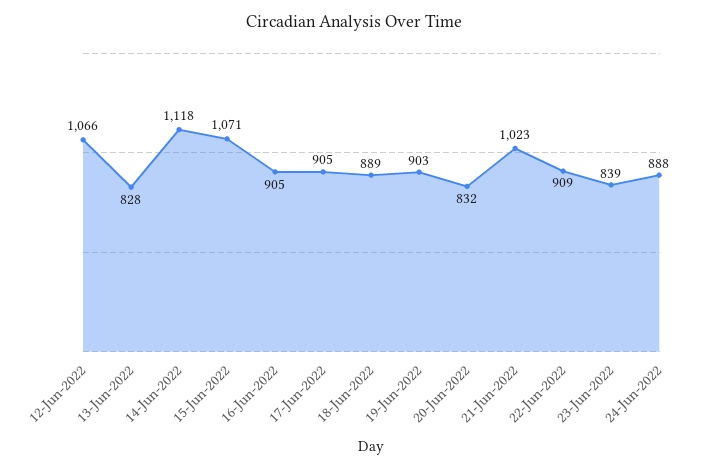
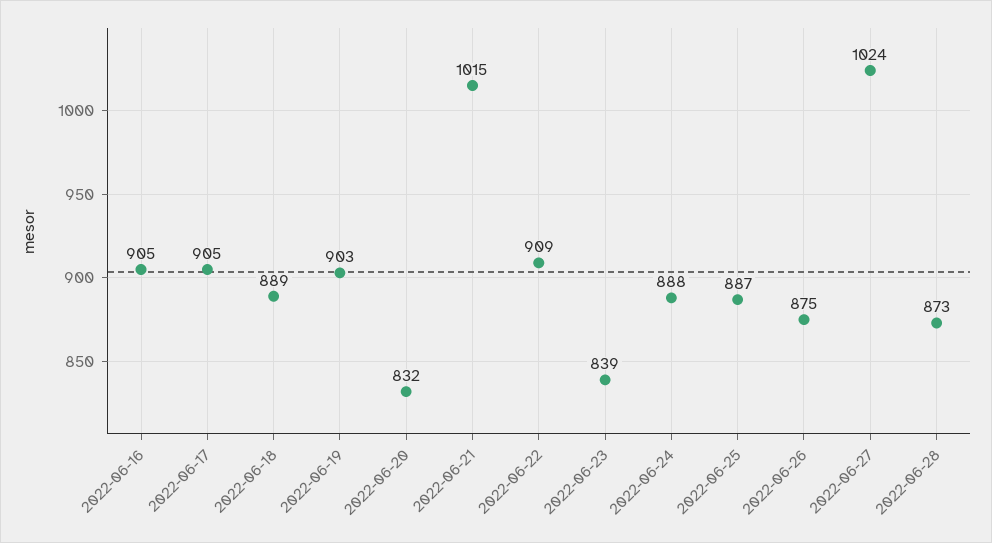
12-Jun-2022: 1066 -> none
13-Jun-2022: 828 -> none
14-Jun-2022: 1118 -> none
15-Jun-2022: 1071 -> none
21-Jun-2022: 1023 -> 1015
2022-06-25: none -> 887
2022-06-26: none -> 875
2022-06-27: none -> 1024
2022-06-28: none -> 873

